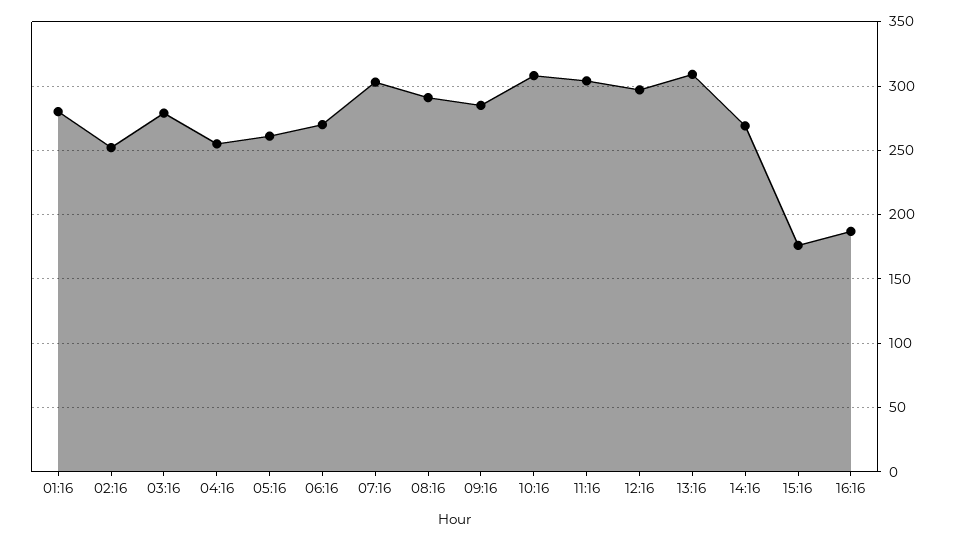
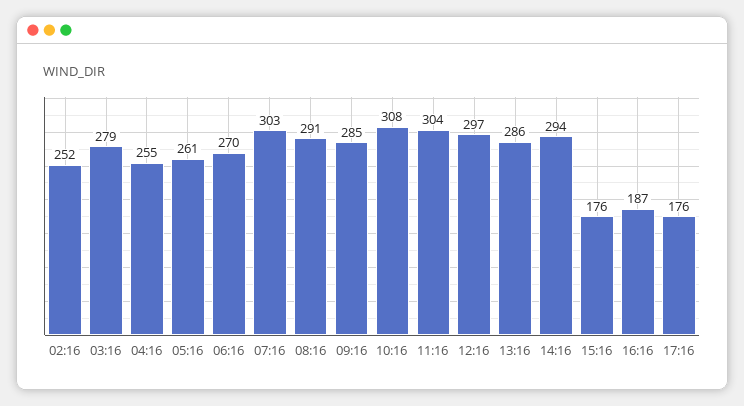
01:16: 280 -> none
13:16: 310 -> 286
14:16: 270 -> 294
17:16: none -> 176

